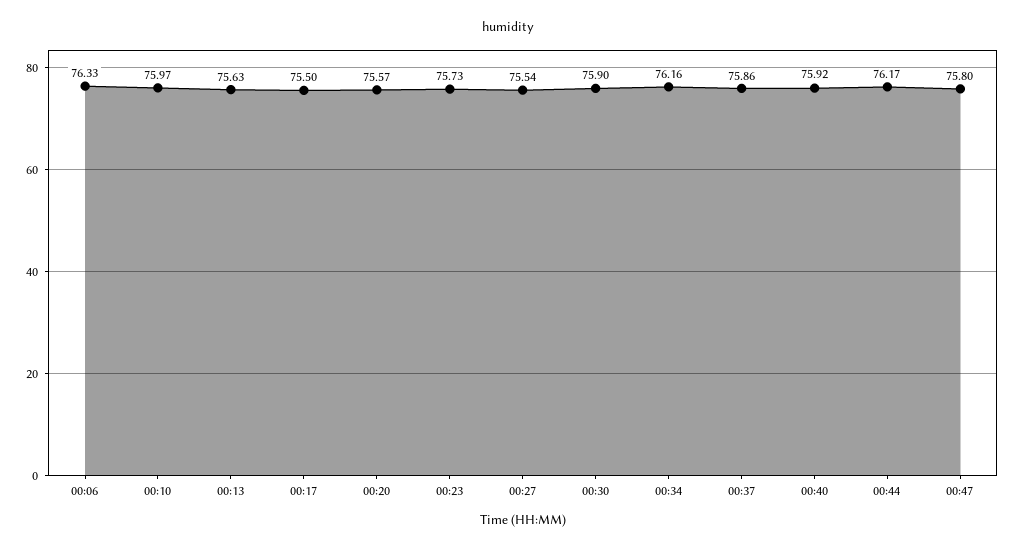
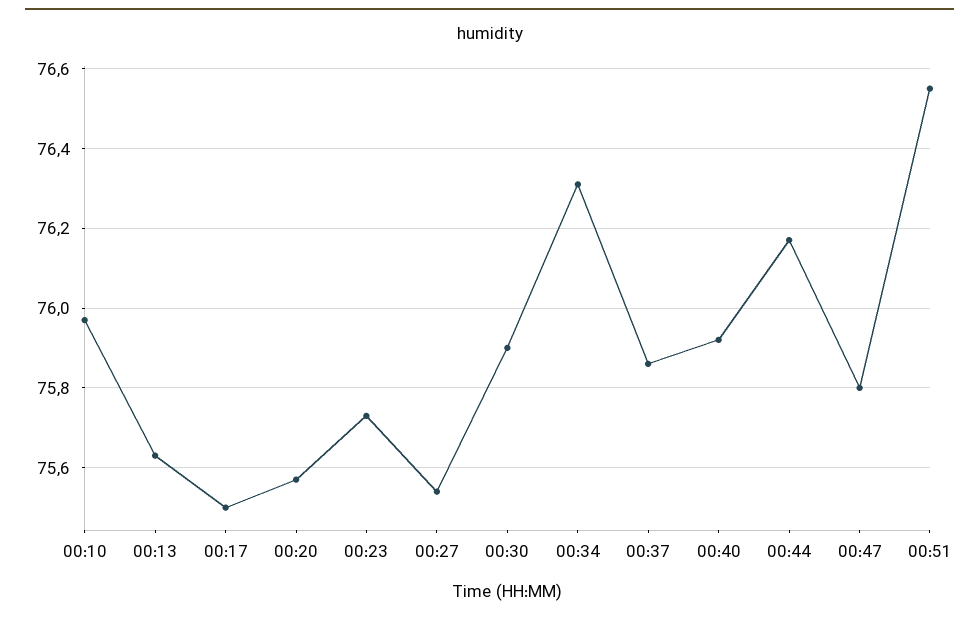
00:06: 76.33 -> none
00:34: 76.16 -> 76.3
00:51: none -> 76.55

